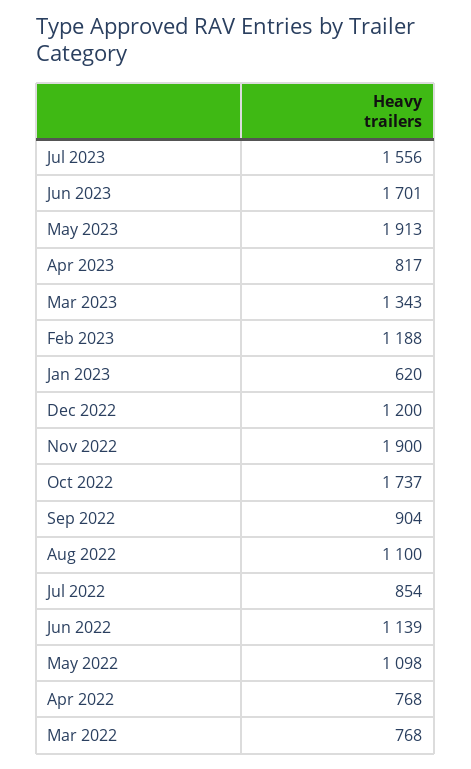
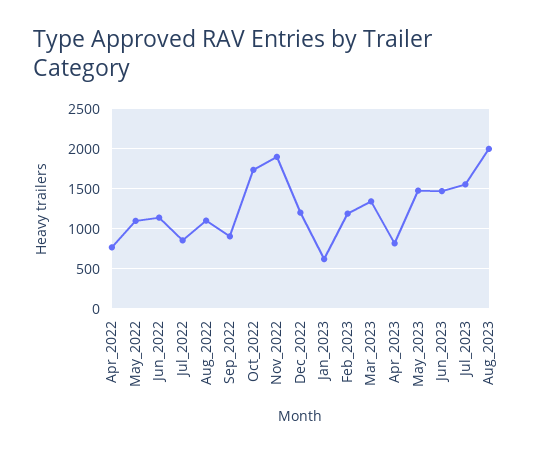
Jun 2023: 1701 -> 1500
May 2023: 1913 -> 1500
Mar 2022: 768 -> none
Aug_2023: none -> 2000

